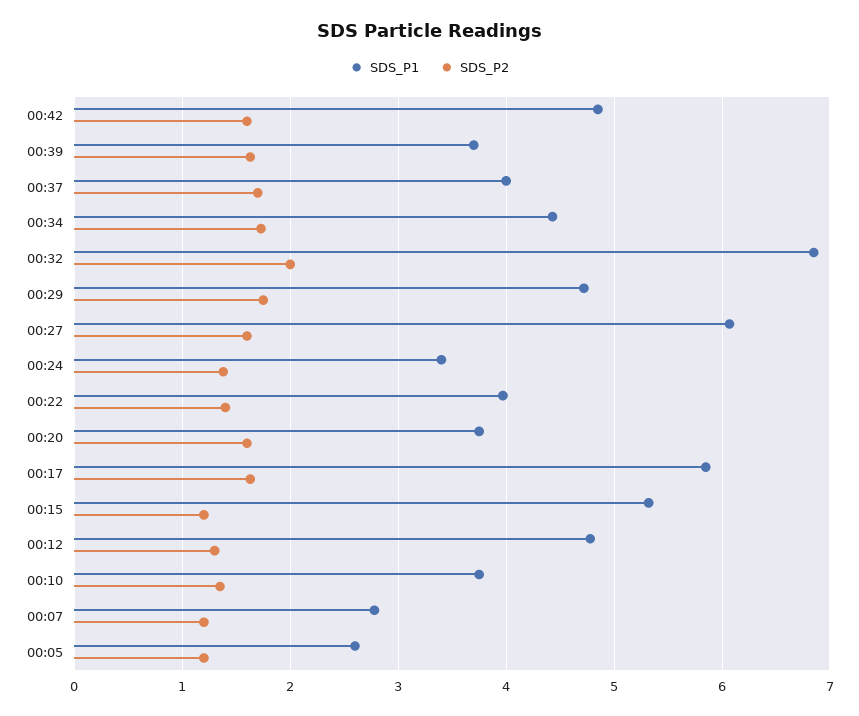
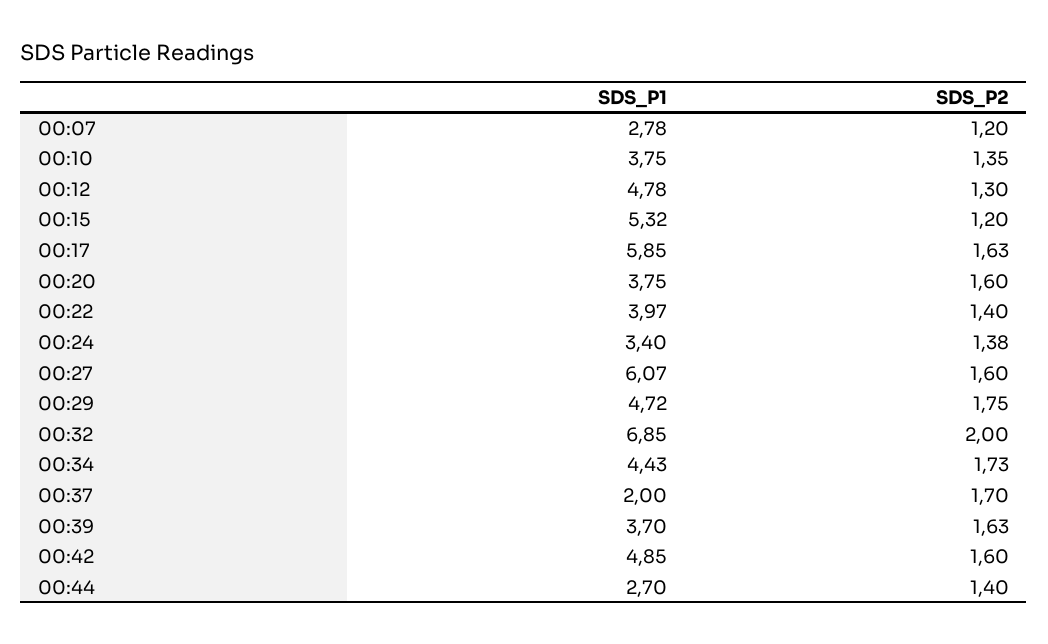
SDS_P1, 00:37: 4 -> 2
SDS_P1, 00:05: 2.6 -> none
SDS_P2, 00:05: 1.2 -> none
SDS_P1, 00:44: none -> 2.7
SDS_P2, 00:44: none -> 1.4

